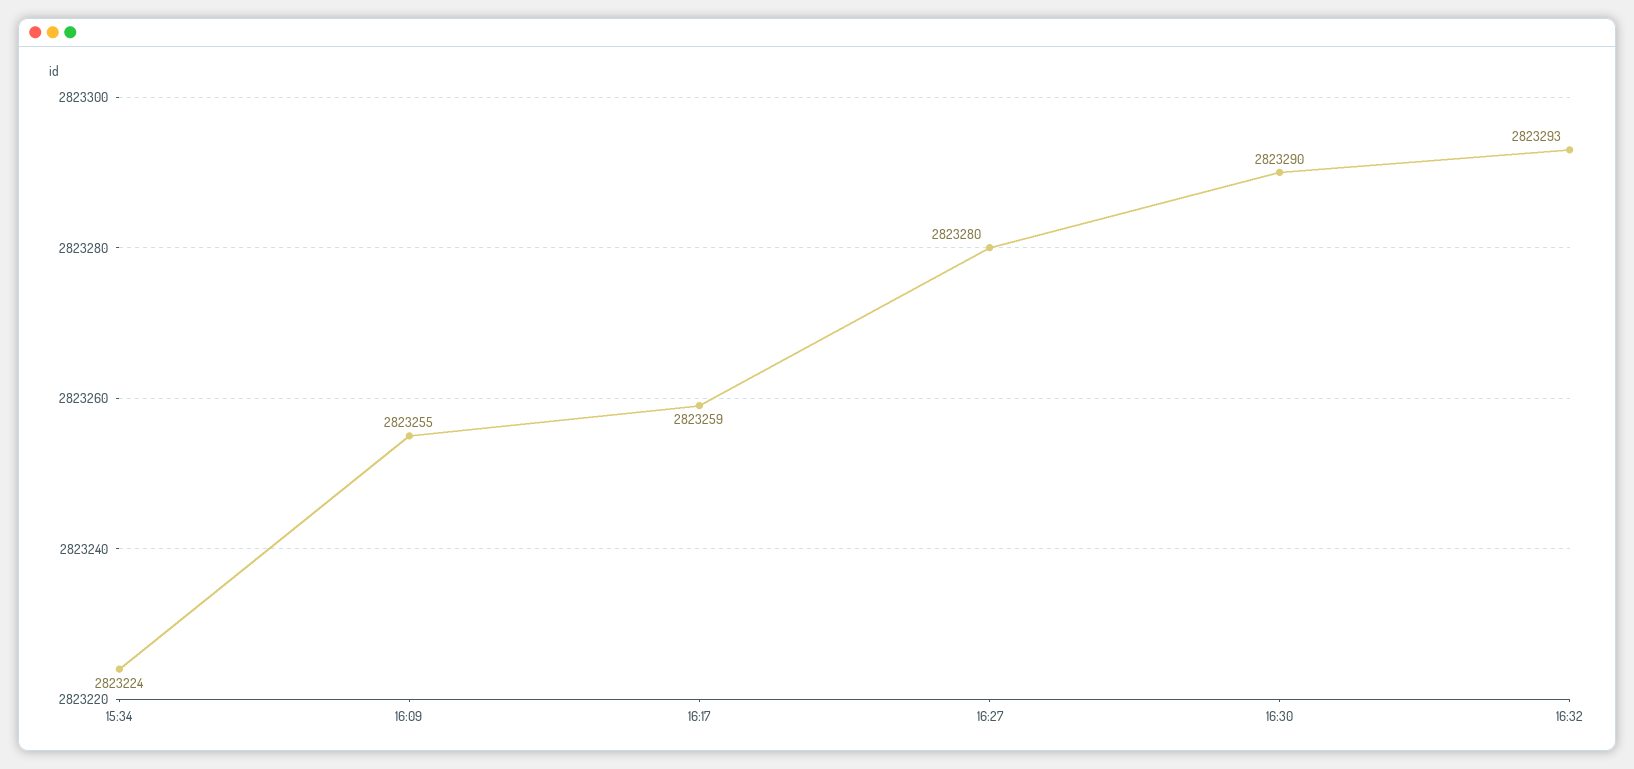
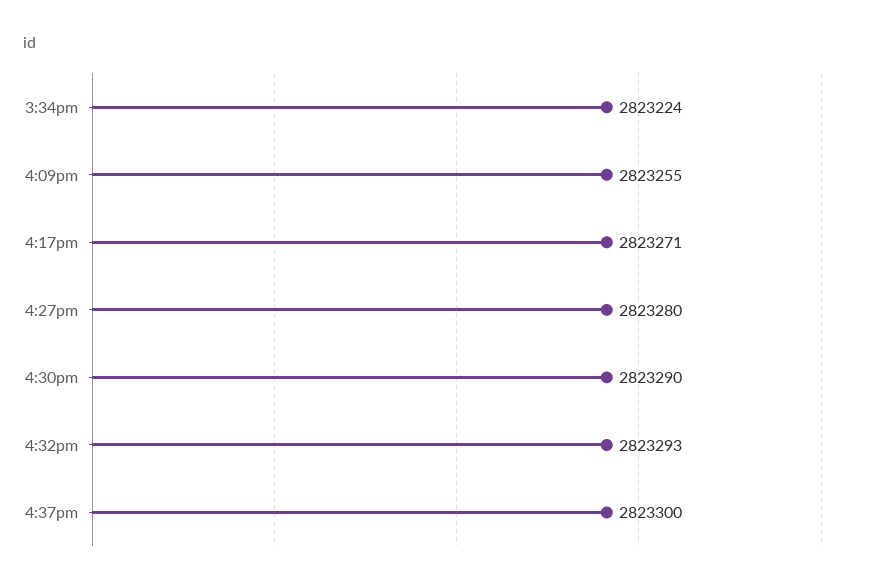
16:17: 2823259 -> 2823271
4:37pm: none -> 2823300

